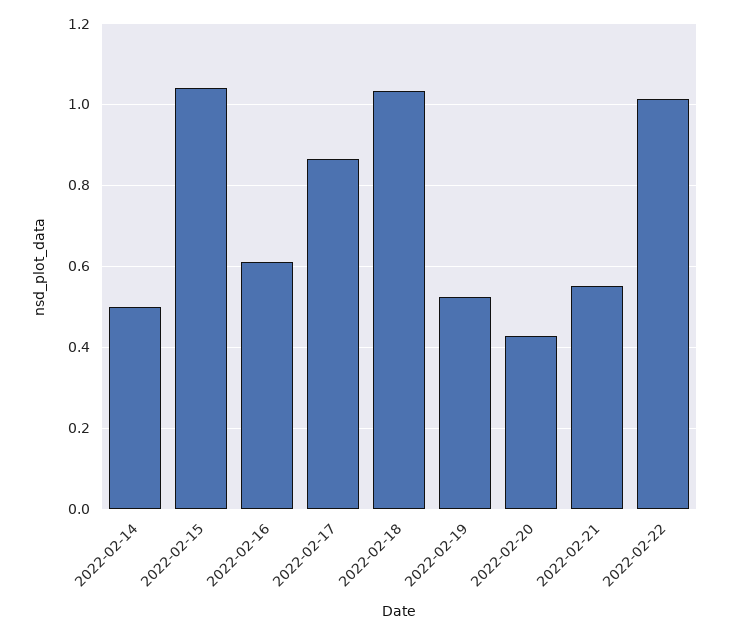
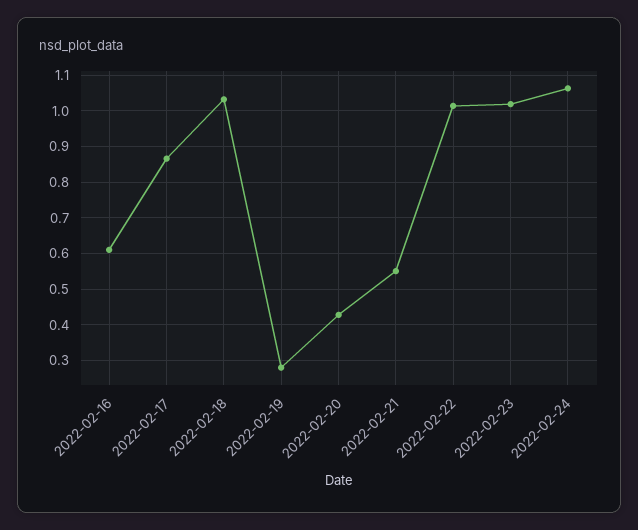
2022-02-14: 0.5 -> none
2022-02-15: 1.04 -> none
2022-02-19: 0.52 -> 0.28
2022-02-23: none -> 1.02
2022-02-24: none -> 1.06

